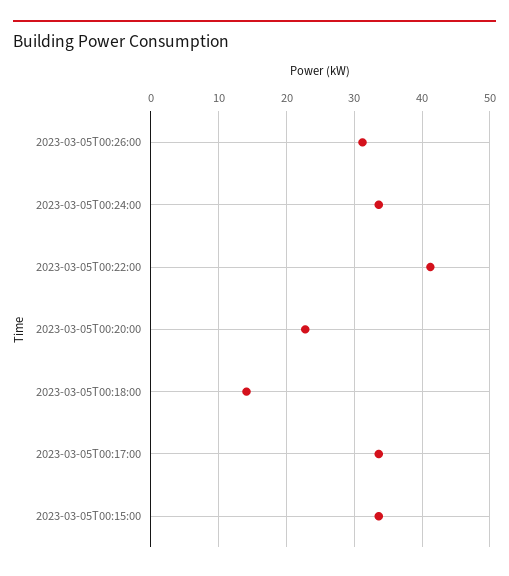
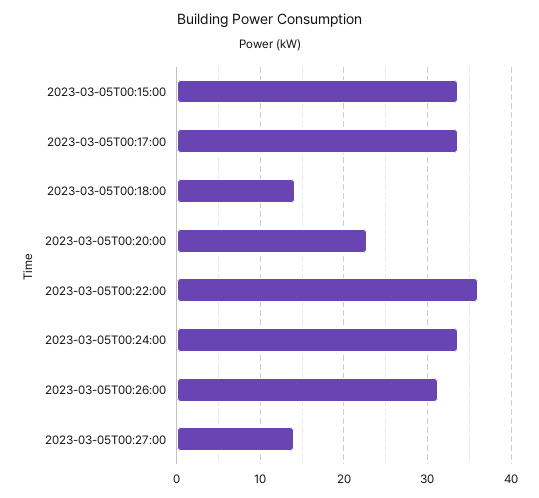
2023-03-05T00:22:00: 41 -> 36
2023-03-05T00:27:00: none -> 14

